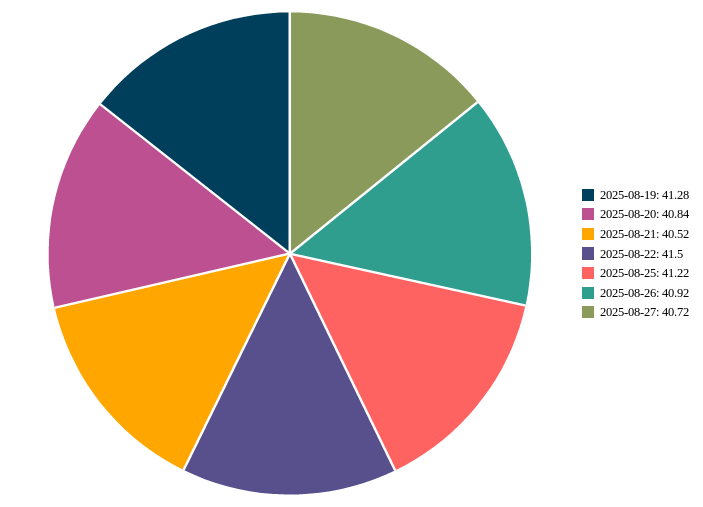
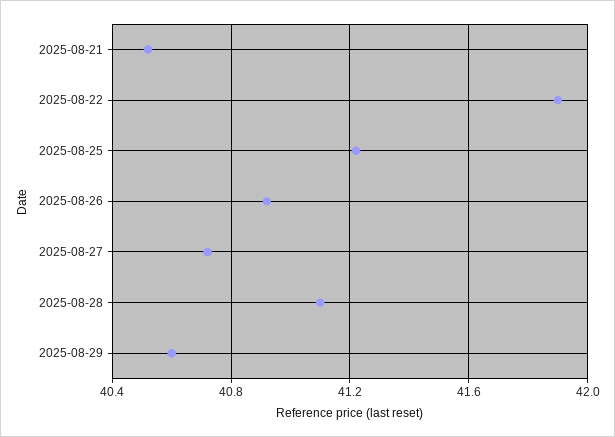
2025-08-19: 41.28 -> none
2025-08-20: 40.84 -> none
2025-08-22: 41.5 -> 41.9
2025-08-28: none -> 41.1
2025-08-29: none -> 40.6

